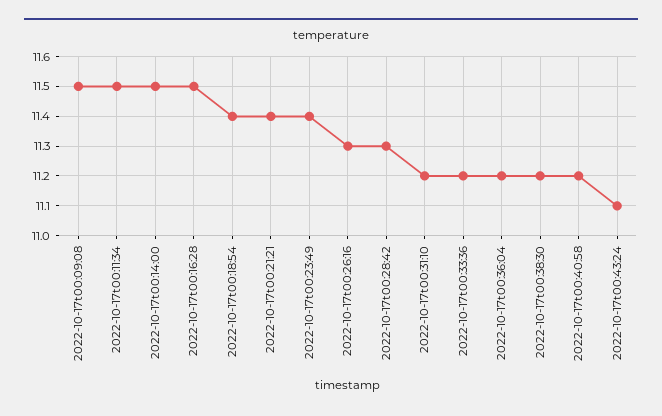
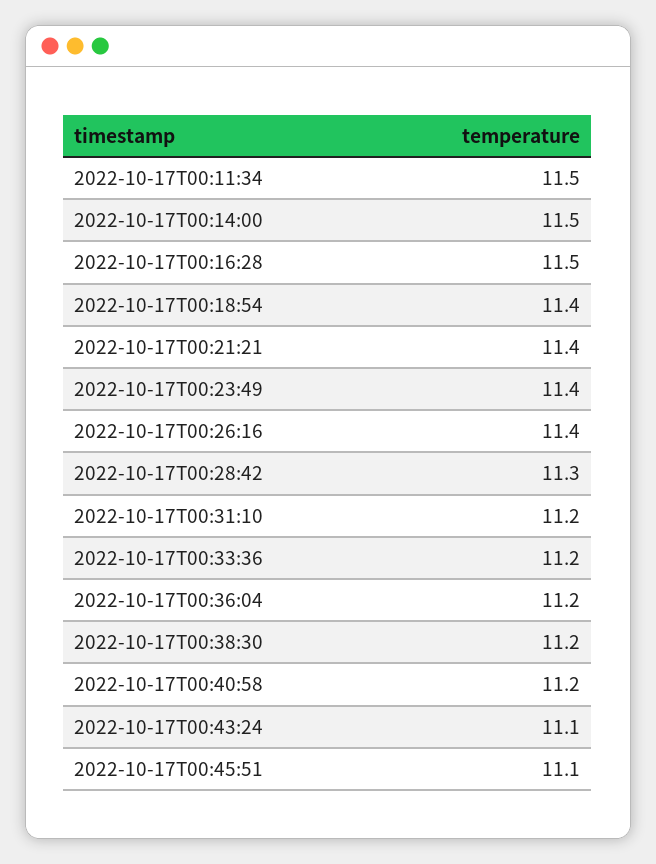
2022-10-17t00:09:08: 11.5 -> none
2022-10-17t00:26:16: 11.3 -> 11.4
2022-10-17T00:45:51: none -> 11.1

